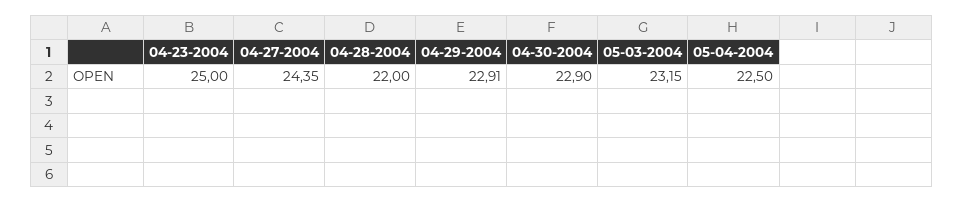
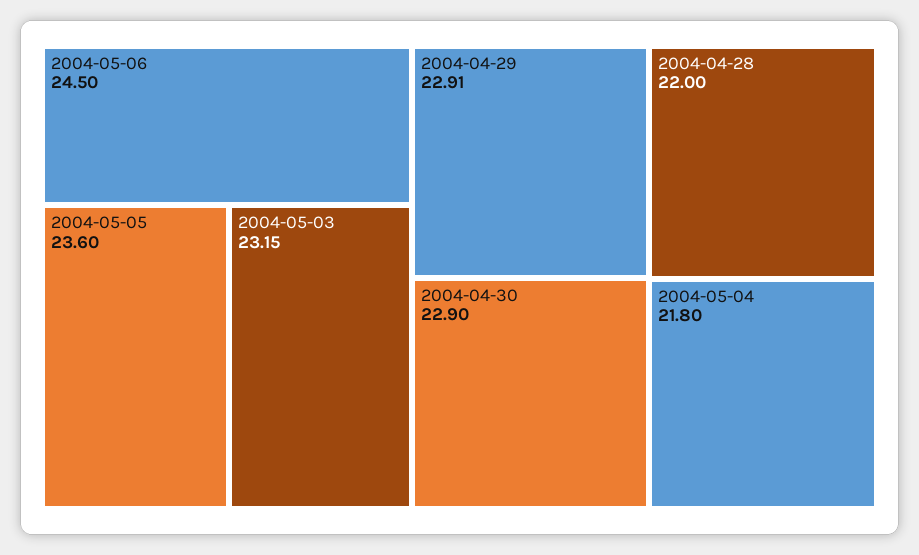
04-23-2004: 25 -> none
04-27-2004: 24.35 -> none
05-04-2004: 22.5 -> 21.8
2004-05-06: none -> 24.5
2004-05-05: none -> 23.6

